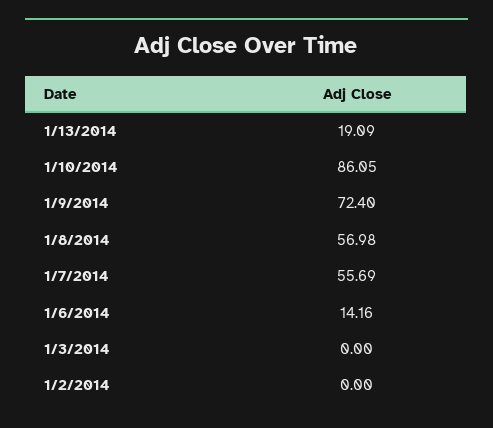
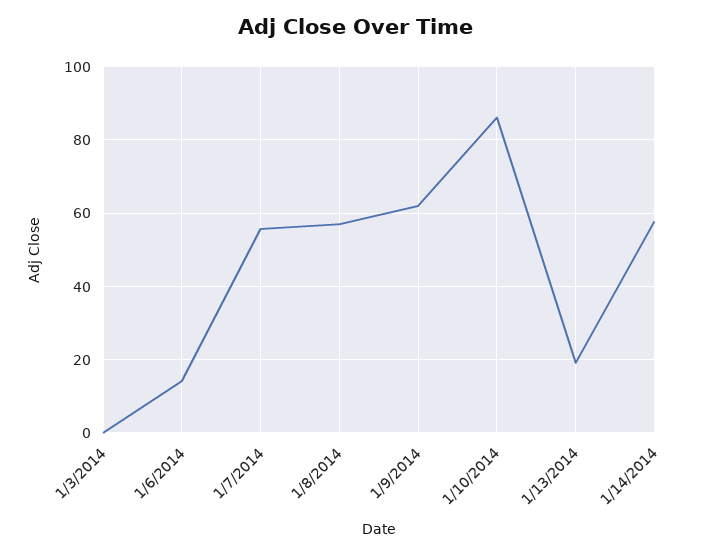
1/9/2014: 72.4 -> 62
1/2/2014: 0 -> none
1/14/2014: none -> 58

